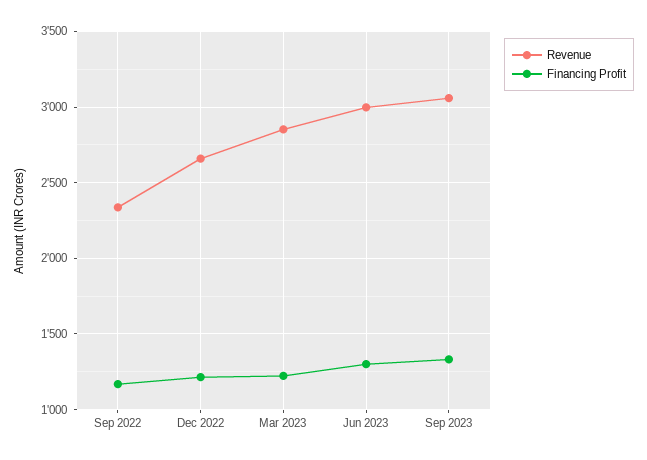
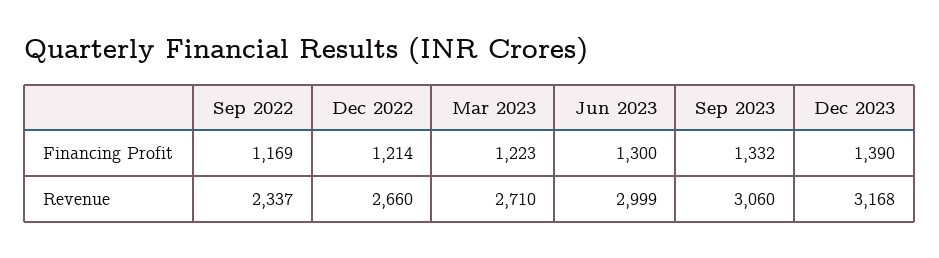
Revenue, Mar 2023: 2850 -> 2710
Financing Profit, Dec 2023: none -> 1390
Revenue, Dec 2023: none -> 3168

